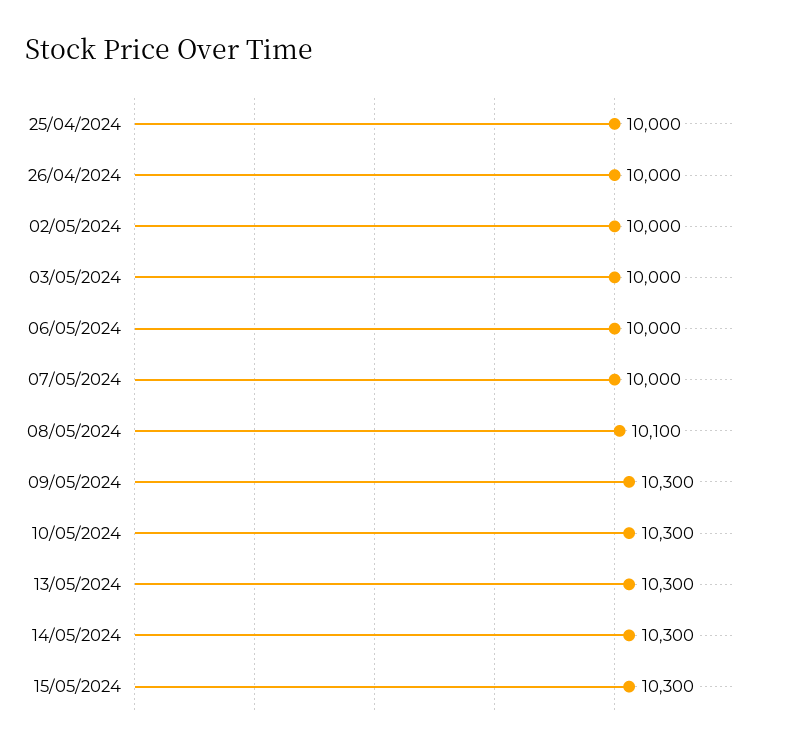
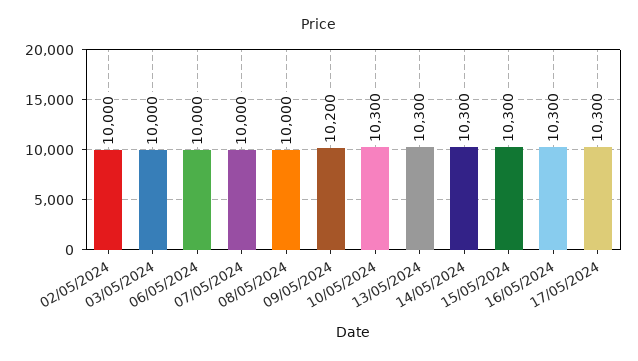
25/04/2024: 10000 -> none
26/04/2024: 10000 -> none
08/05/2024: 10100 -> 10000
09/05/2024: 10300 -> 10200
16/05/2024: none -> 10300
17/05/2024: none -> 10300

